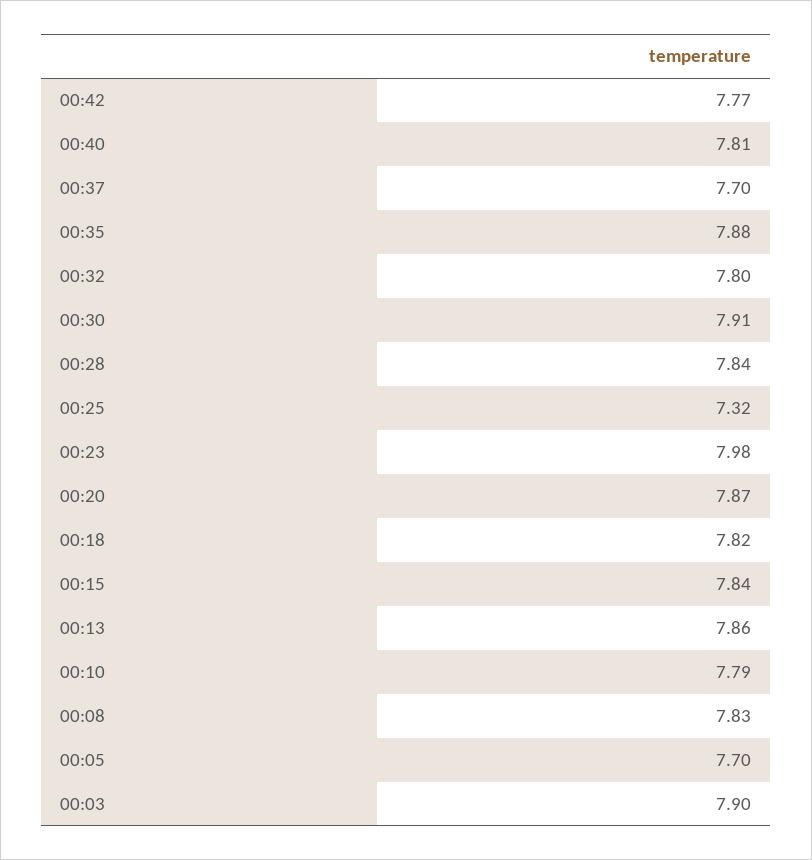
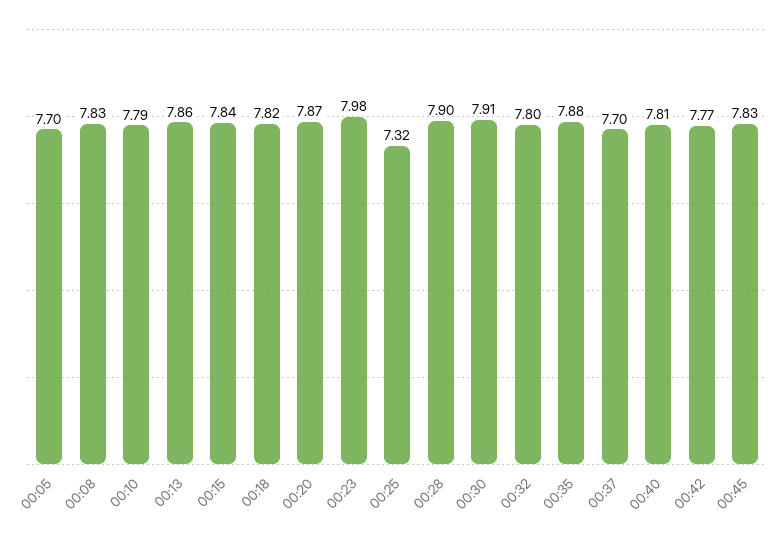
00:28: 7.84 -> 7.9
00:03: 7.9 -> none
00:45: none -> 7.83

